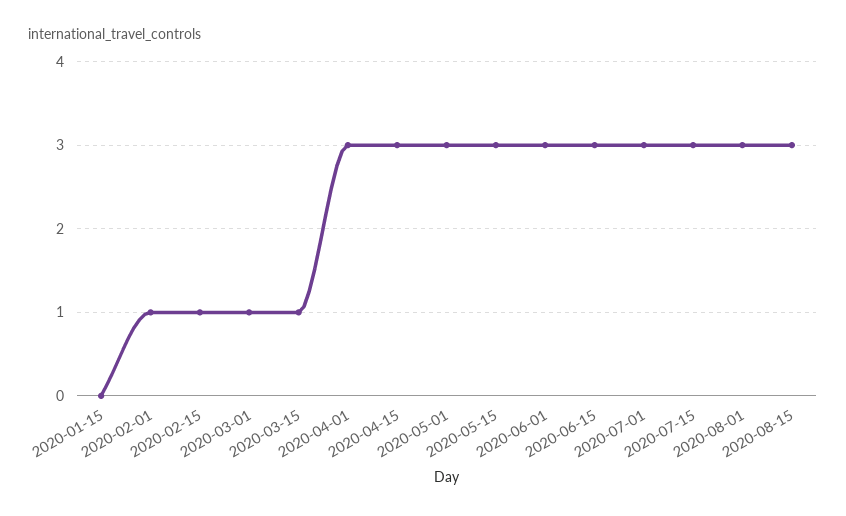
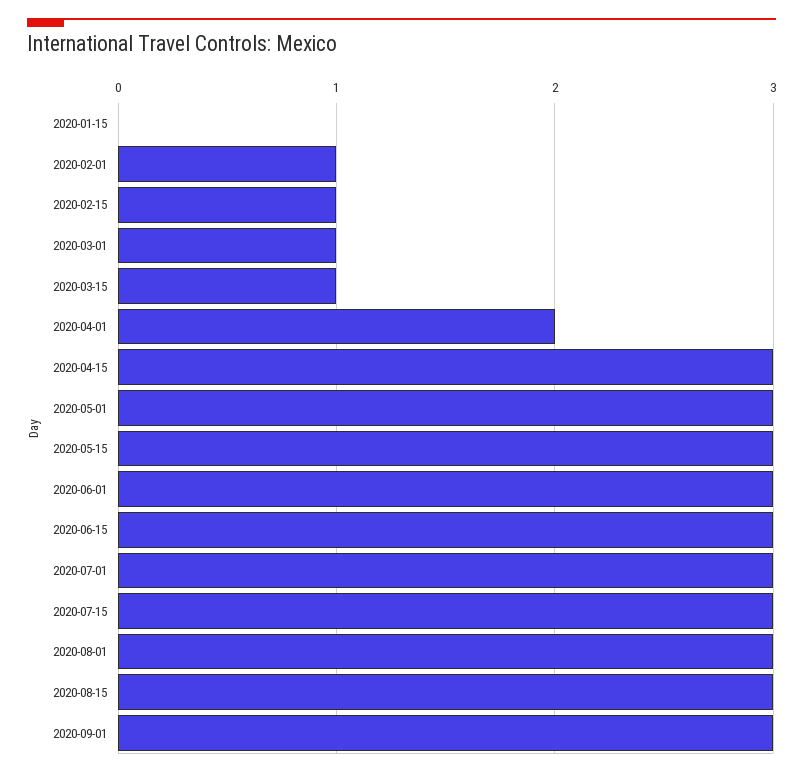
2020-04-01: 3 -> 2
2020-09-01: none -> 3

